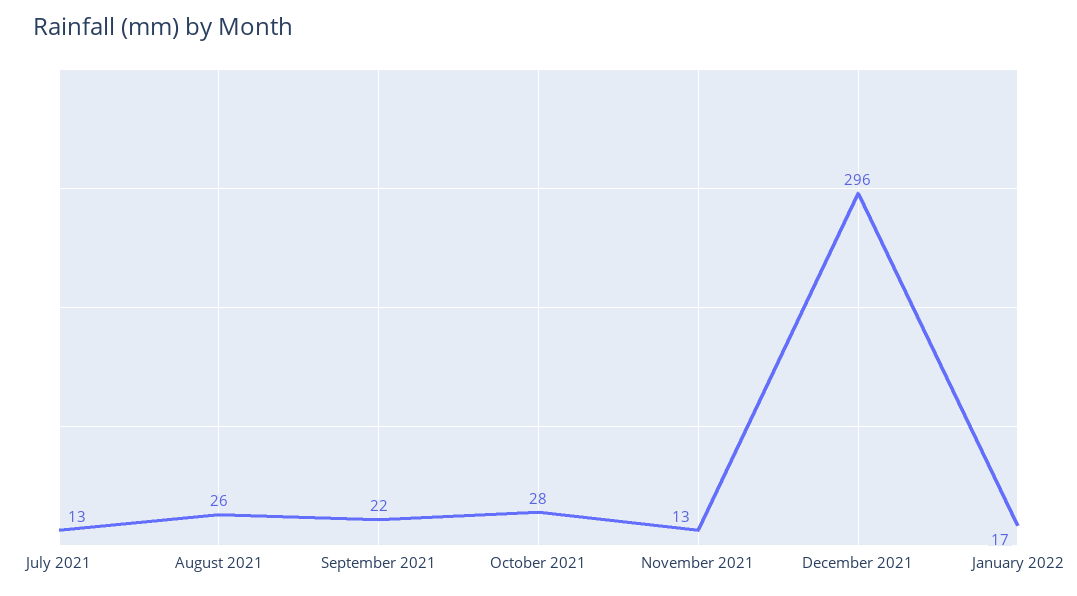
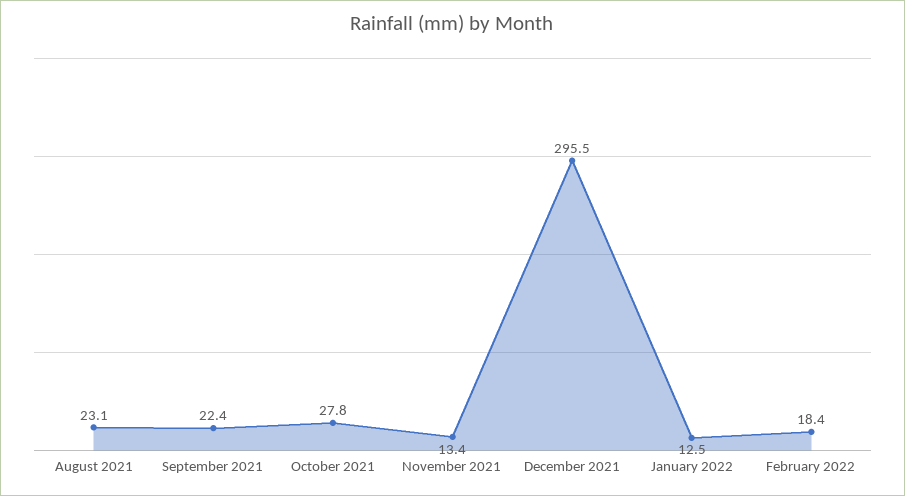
July 2021: 13 -> none
August 2021: 26 -> 23.1
January 2022: 17 -> 12.5
February 2022: none -> 18.4

